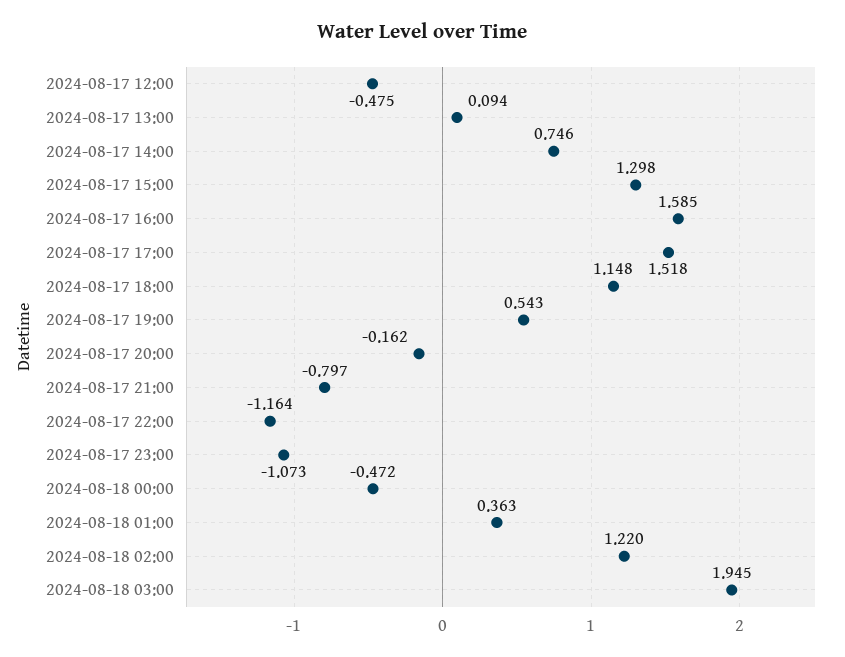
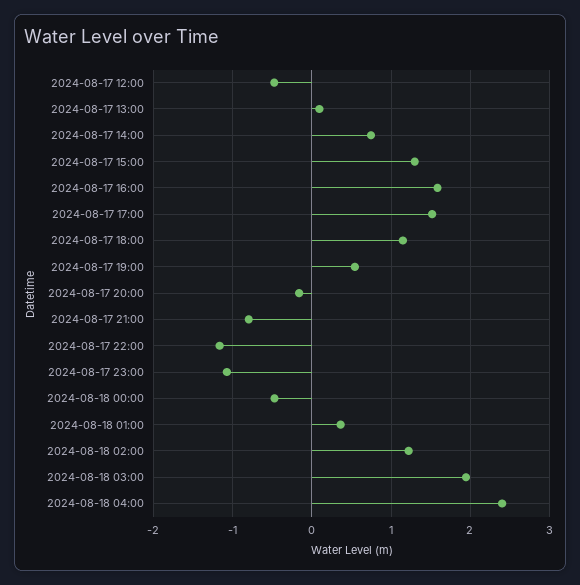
2024-08-18 04:00: none -> 2.4

